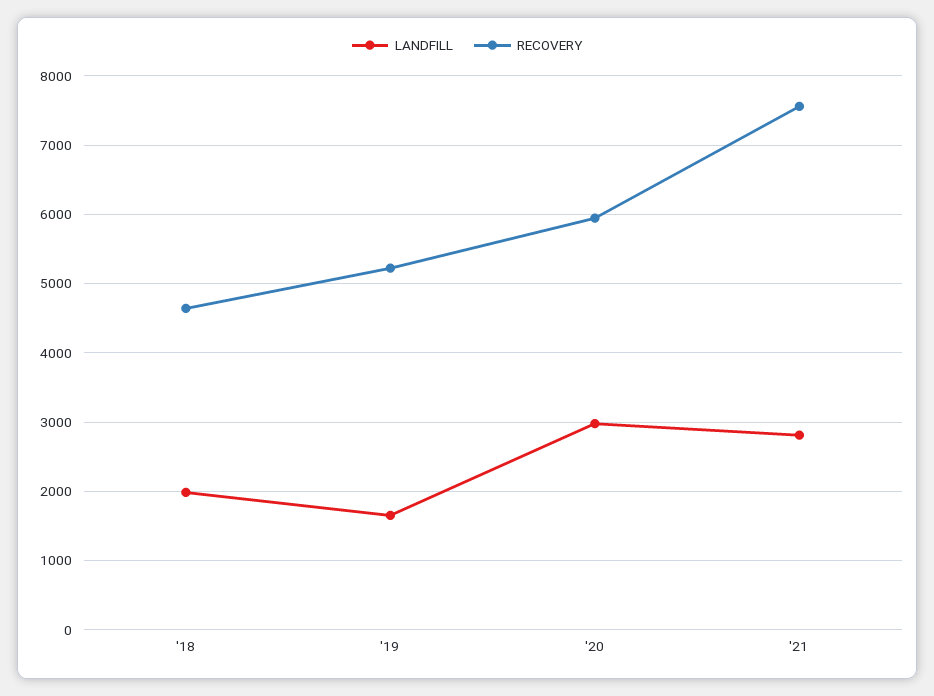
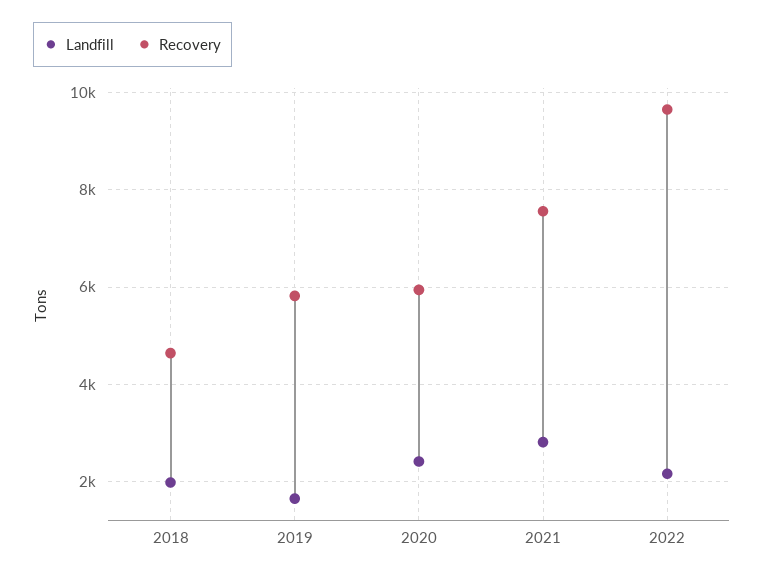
RECOVERY, '19: 5200 -> 5800
LANDFILL, '20: 3000 -> 2400
LANDFILL, 2022: none -> 2200
RECOVERY, 2022: none -> 9600

